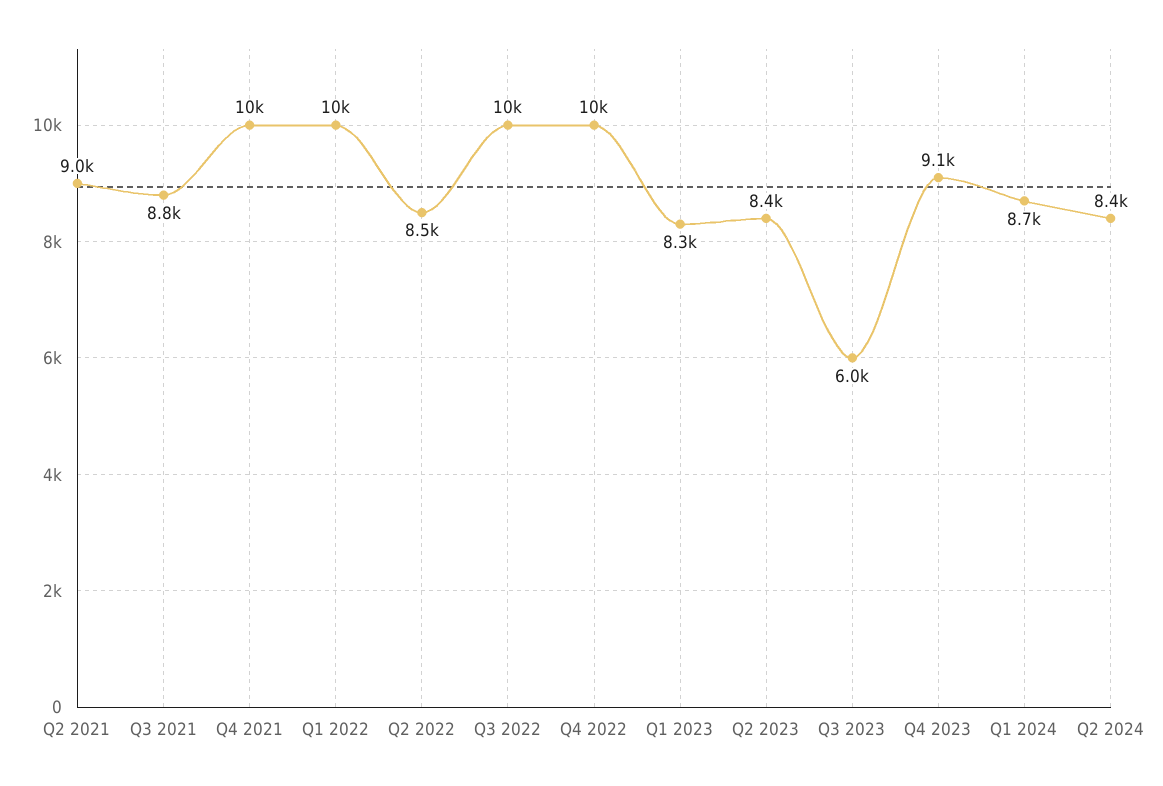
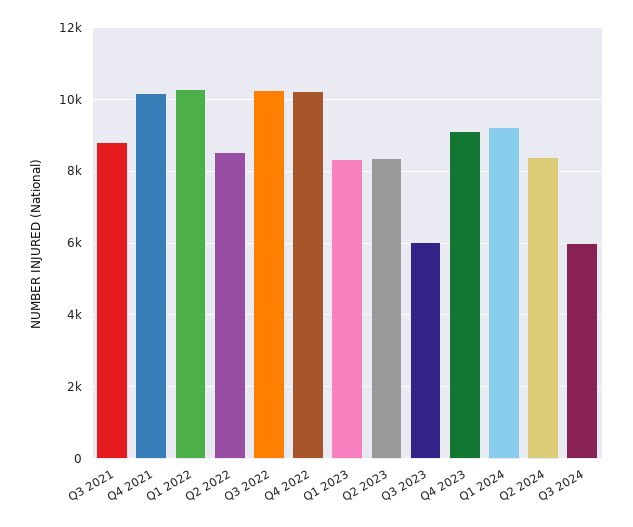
Q2 2021: 9000 -> none
Q1 2024: 8700 -> 9200
Q3 2024: none -> 6000

